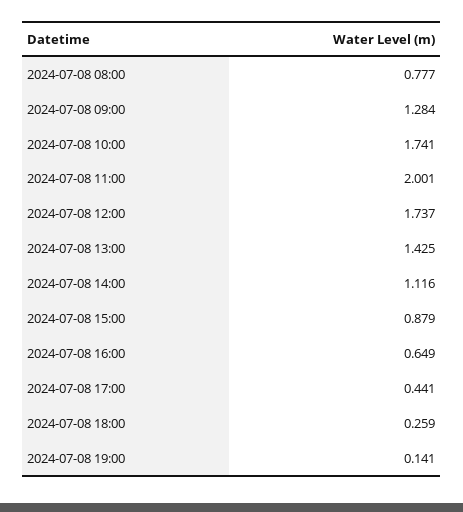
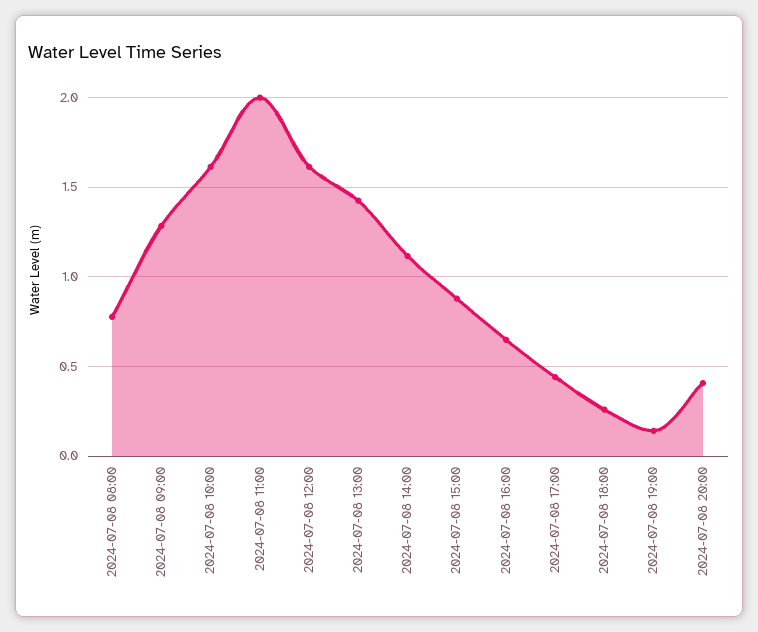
2024-07-08 10:00: 1.741 -> 1.6
2024-07-08 12:00: 1.737 -> 1.6
2024-07-08 20:00: none -> 0.4

